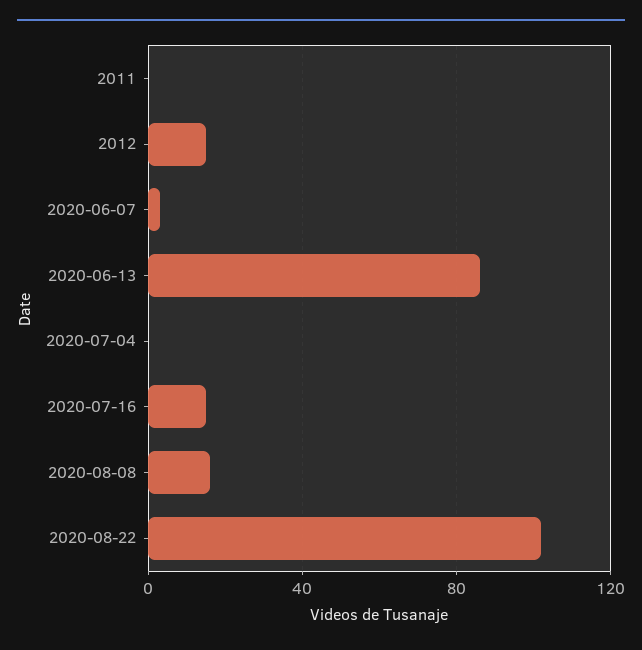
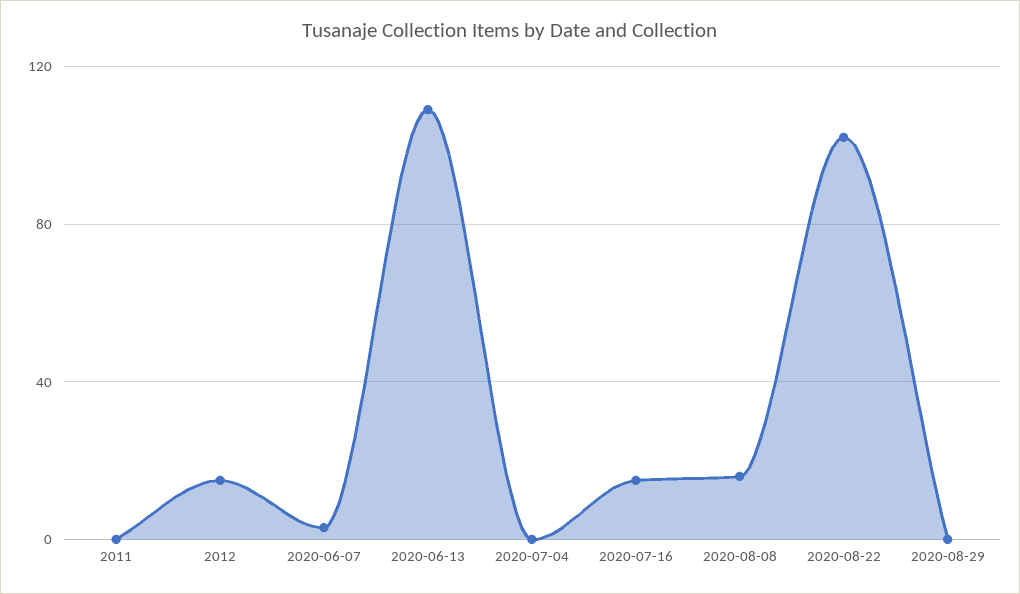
2020-06-13: 85 -> 110
2020-08-29: none -> 0

